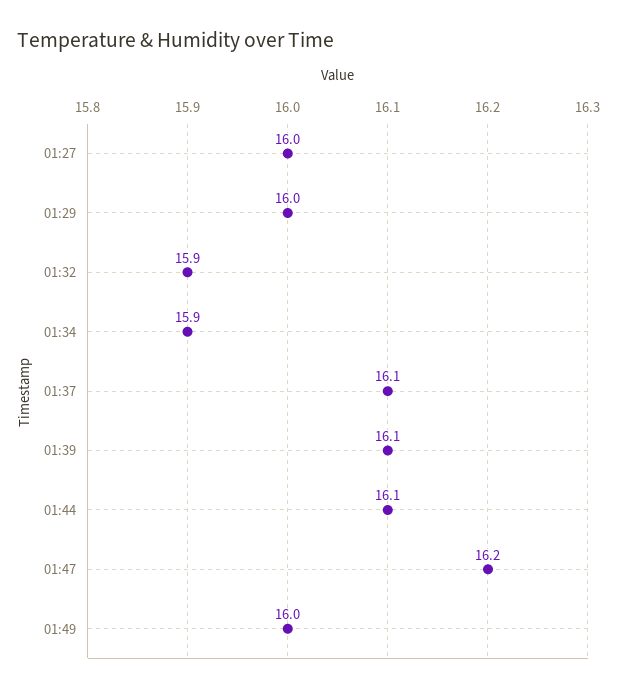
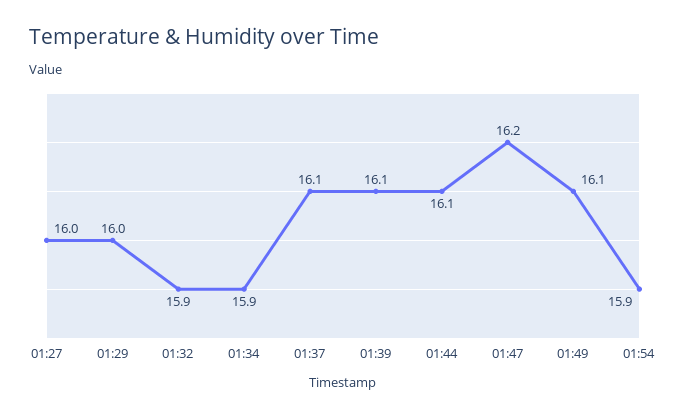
01:49: 16 -> 16.1
01:54: none -> 15.9

